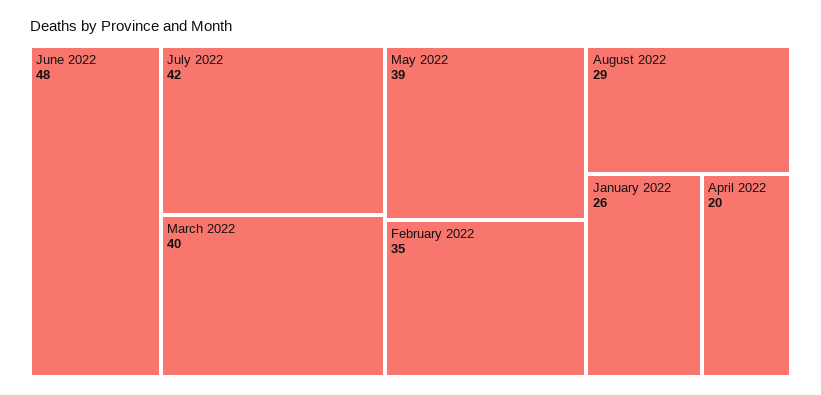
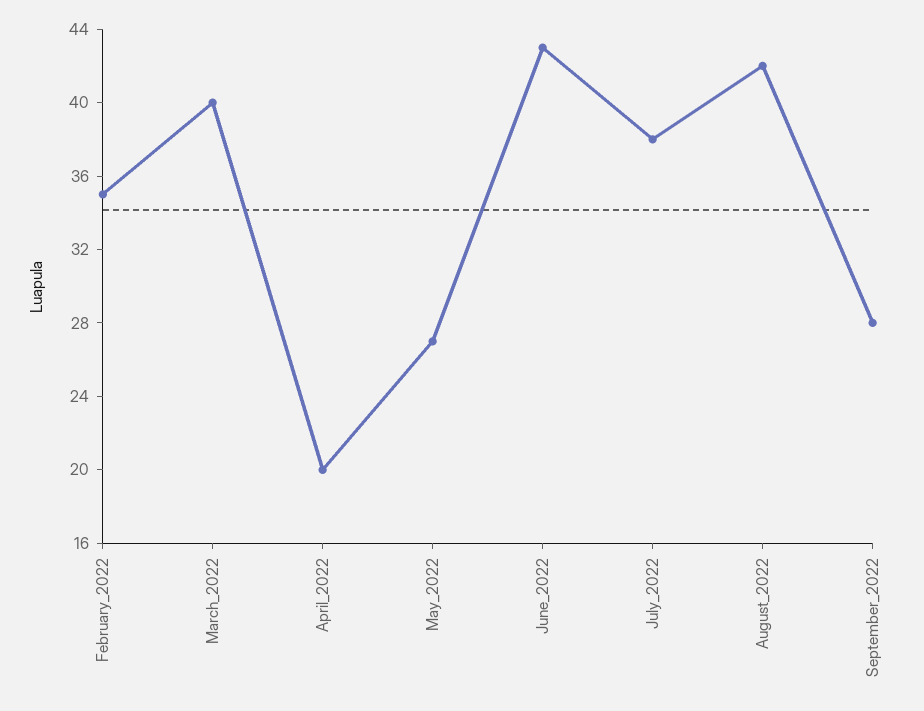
June 2022: 48 -> 43
July 2022: 42 -> 38
May 2022: 39 -> 27
August 2022: 29 -> 42
January 2022: 26 -> none
September_2022: none -> 28

